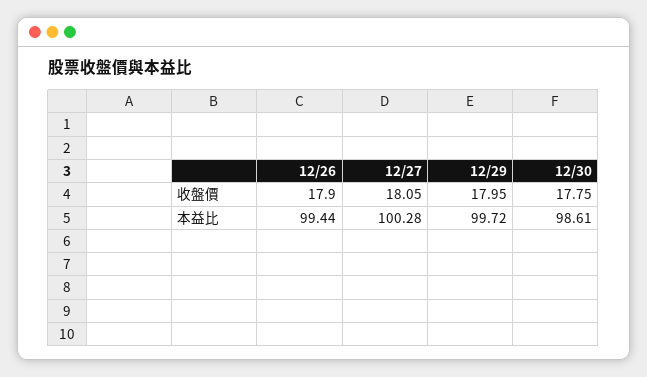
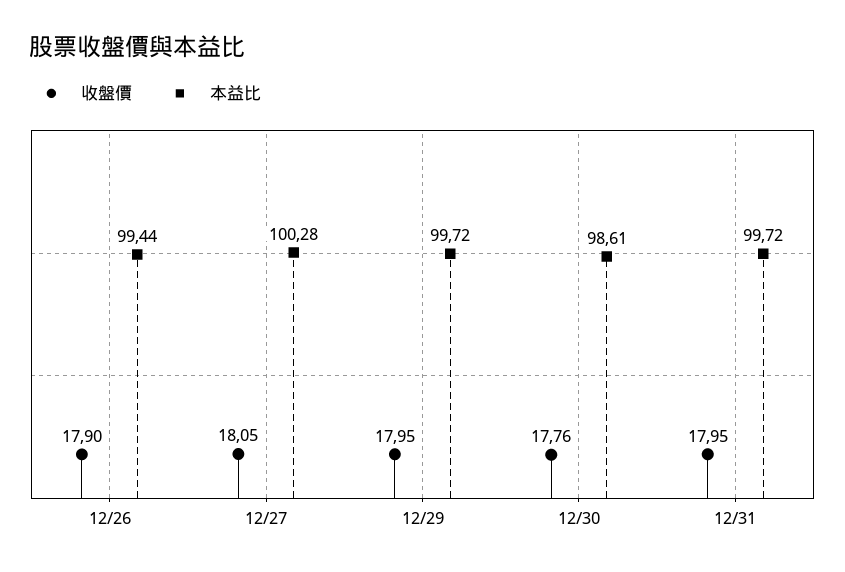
收盤價, 12/30: 17.75 -> 17.76
收盤價, 12/31: none -> 17.95
本益比, 12/31: none -> 99.72

